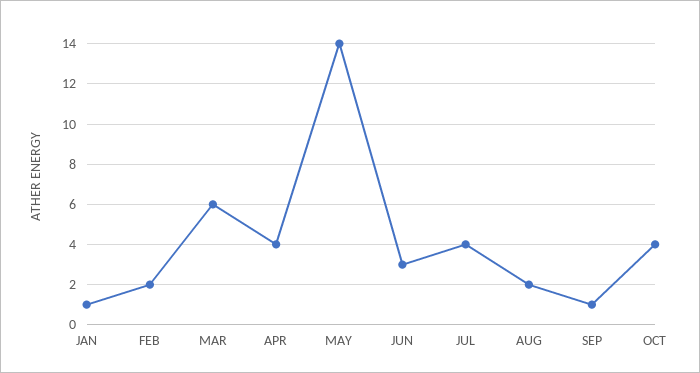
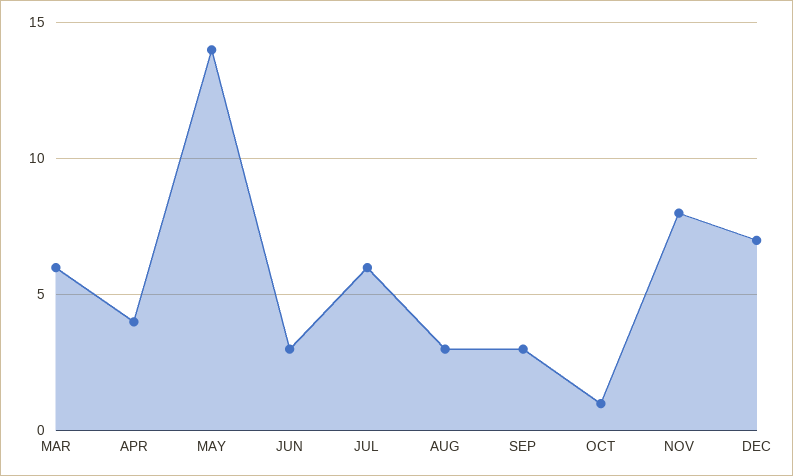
JAN: 1 -> none
FEB: 2 -> none
JUL: 4 -> 6
AUG: 2 -> 3
SEP: 1 -> 3
OCT: 4 -> 1
NOV: none -> 8
DEC: none -> 7

